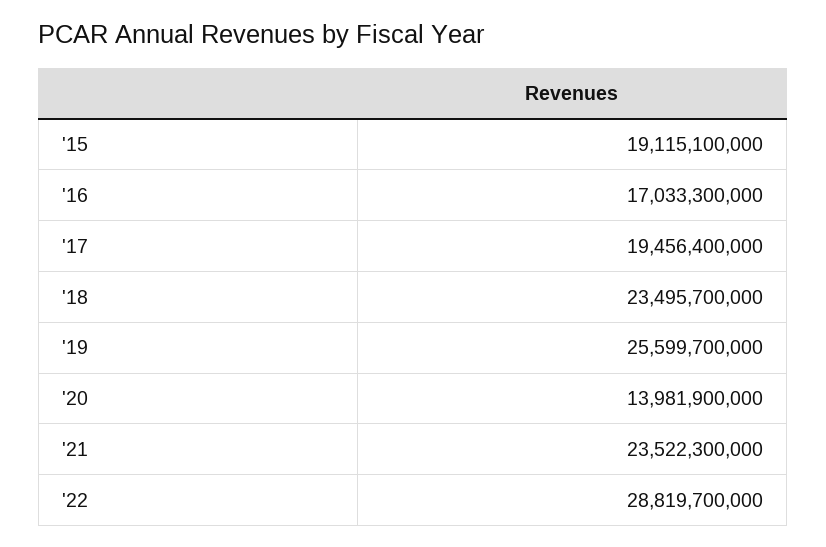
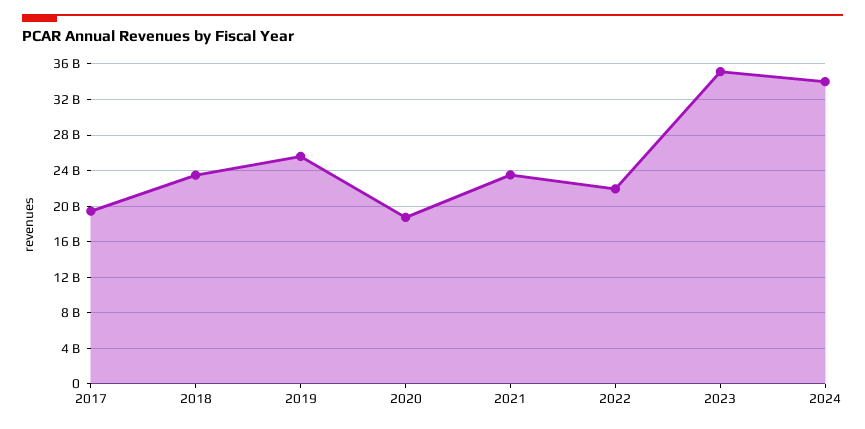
'15: 19115100000 -> none
'16: 17033300000 -> none
'20: 13981900000 -> 19000000000
'22: 28819700000 -> 22000000000
2023: none -> 35000000000
2024: none -> 34000000000

